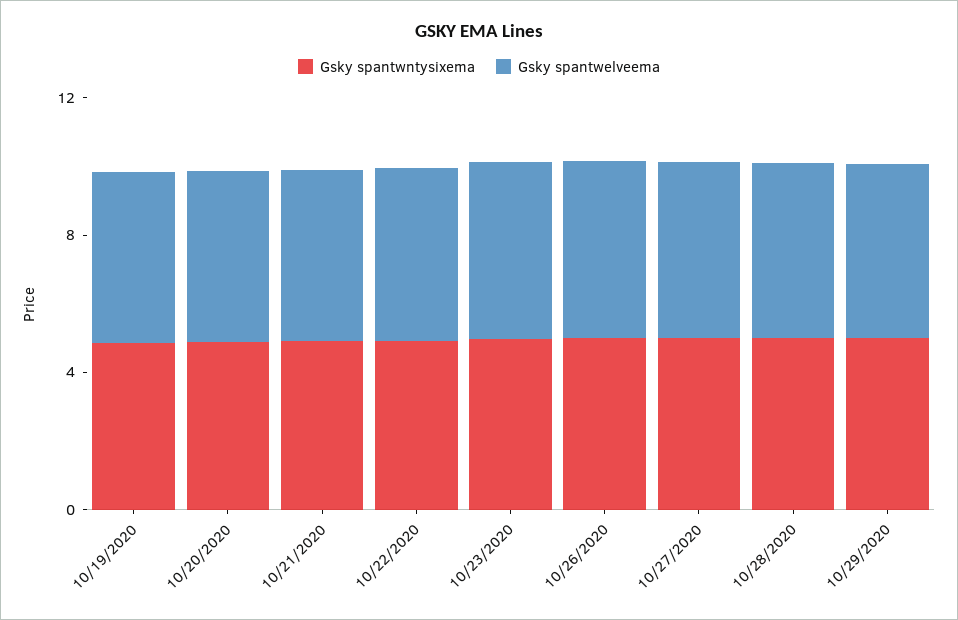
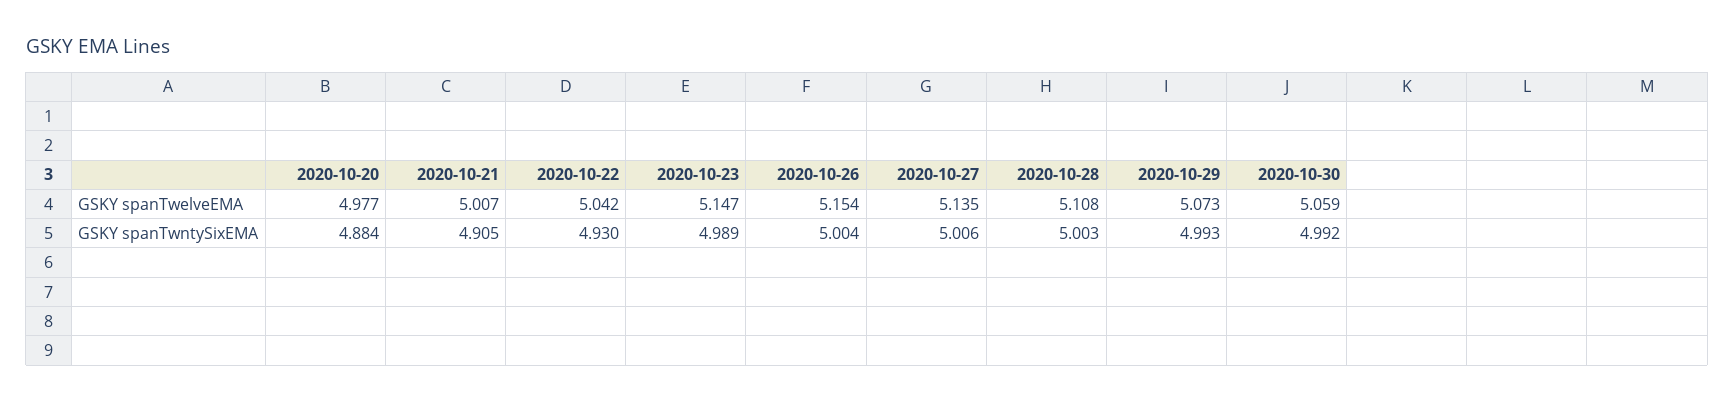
Gsky spantwntysixema, 10/19/2020: 5 -> none
Gsky spantwelveema, 10/19/2020: 5 -> none
Gsky spantwelveema, 2020-10-30: none -> 5.059
Gsky spantwntysixema, 2020-10-30: none -> 4.992

